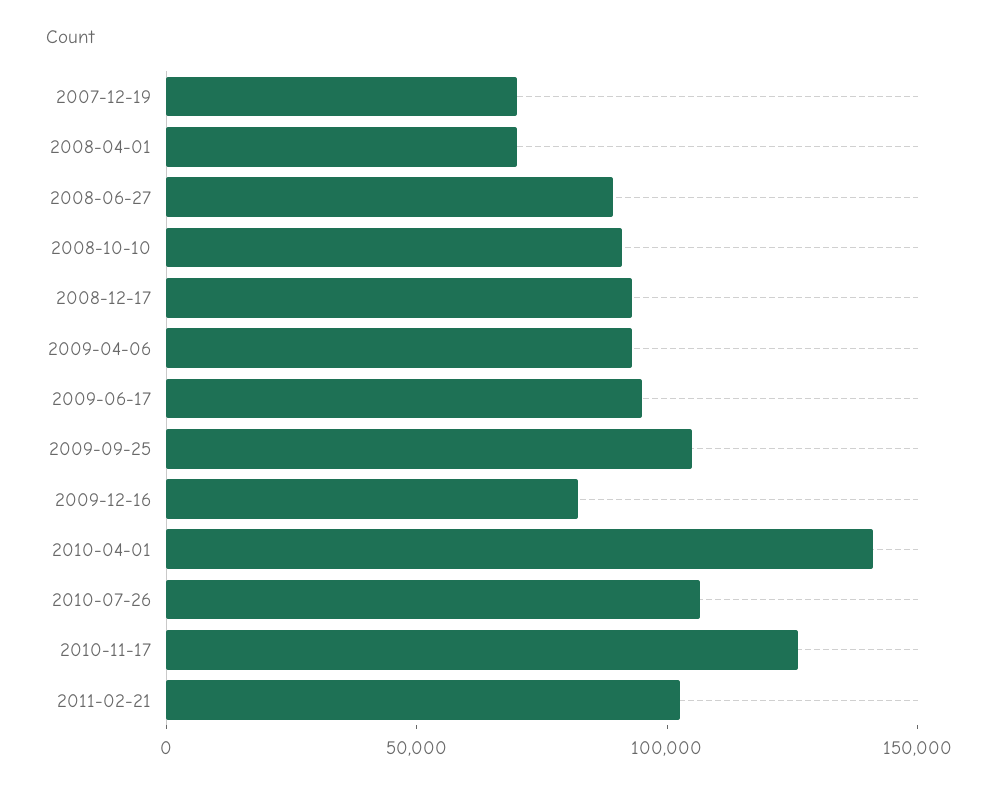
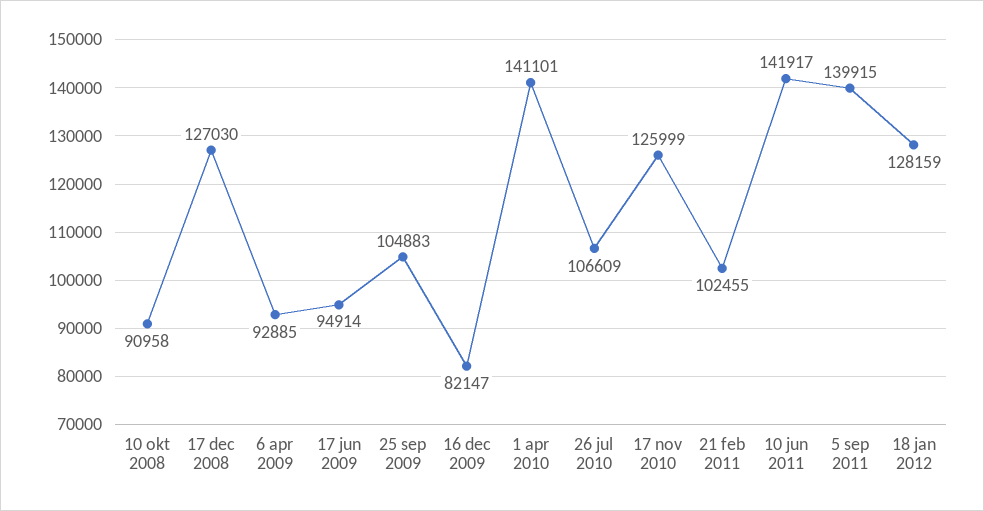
2007-12-19: 70000 -> none
2008-04-01: 70000 -> none
2008-06-27: 90000 -> none
2008-12-17: 90000 -> 127030
10 jun 2011: none -> 141917
5 sep 2011: none -> 139915
18 jan 2012: none -> 128159

